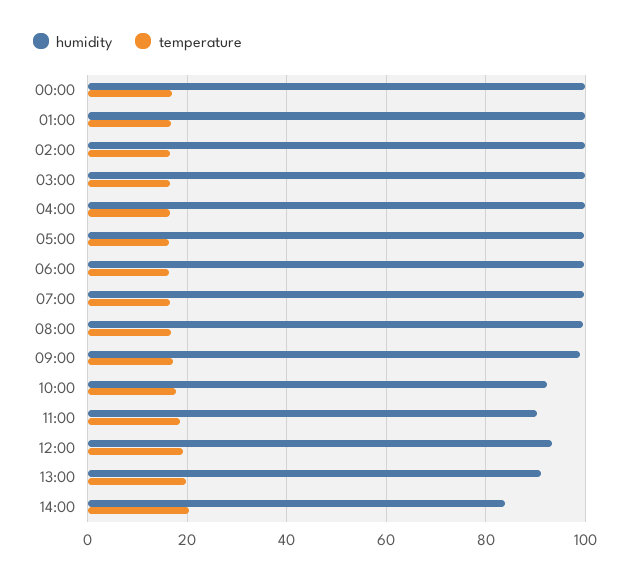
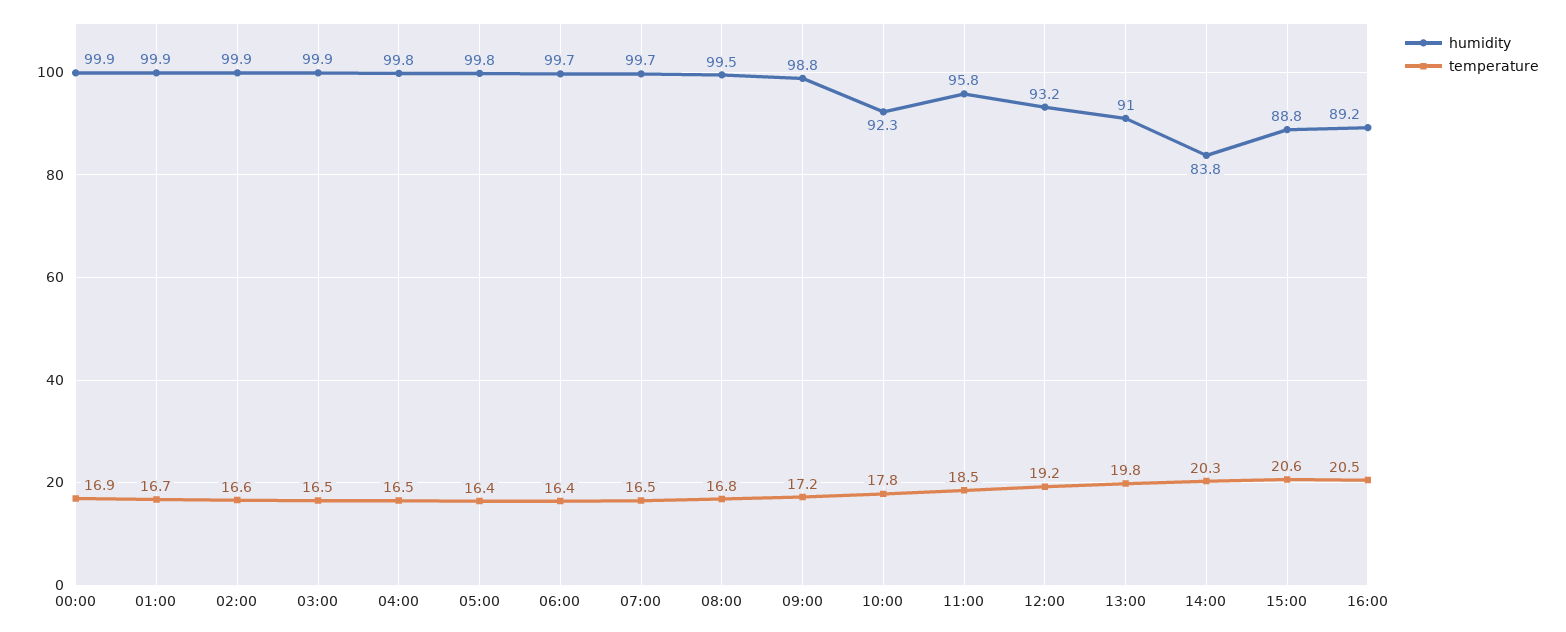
humidity, 11:00: 90 -> 95.8
humidity, 15:00: none -> 88.8
temperature, 15:00: none -> 20.6
humidity, 16:00: none -> 89.2
temperature, 16:00: none -> 20.5

